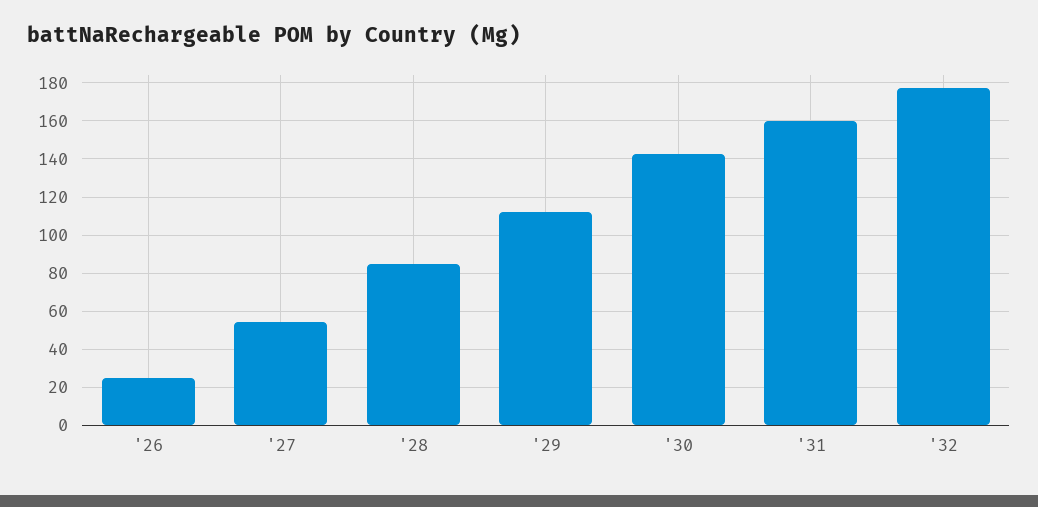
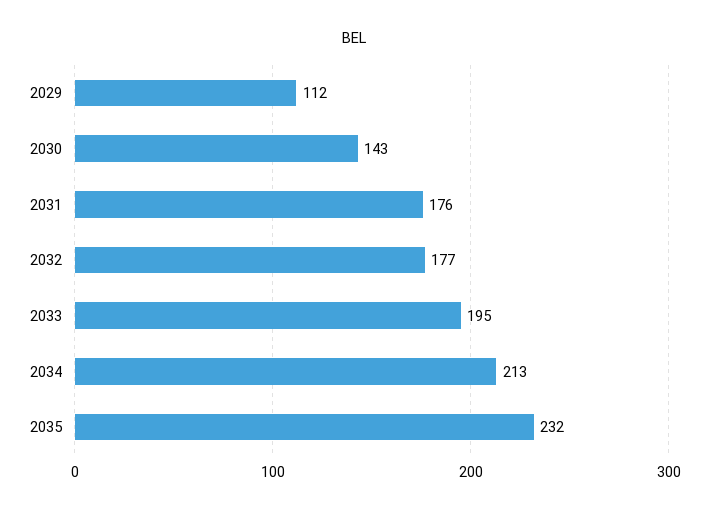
'26: 25 -> none
'27: 55 -> none
'28: 85 -> none
'31: 160 -> 176
2033: none -> 195
2034: none -> 213
2035: none -> 232

